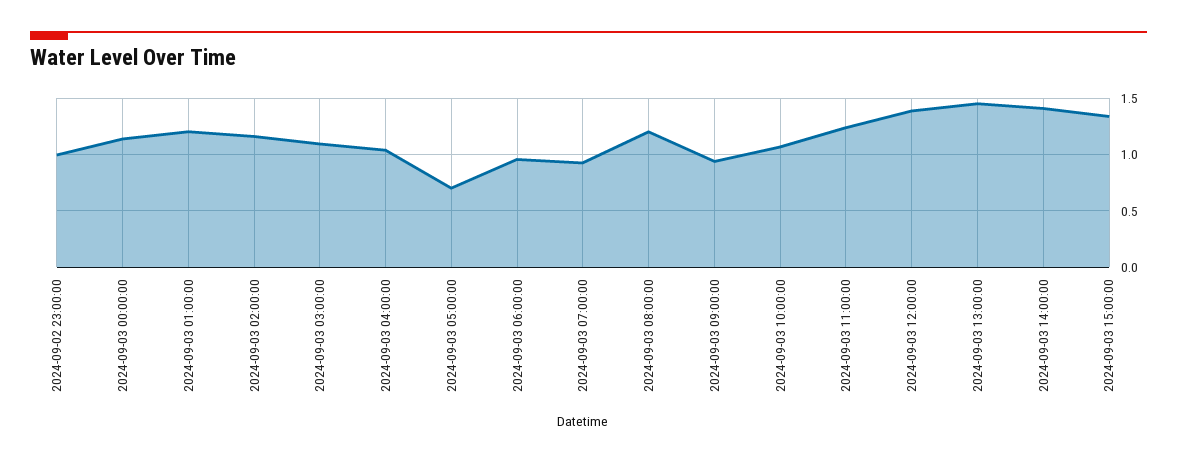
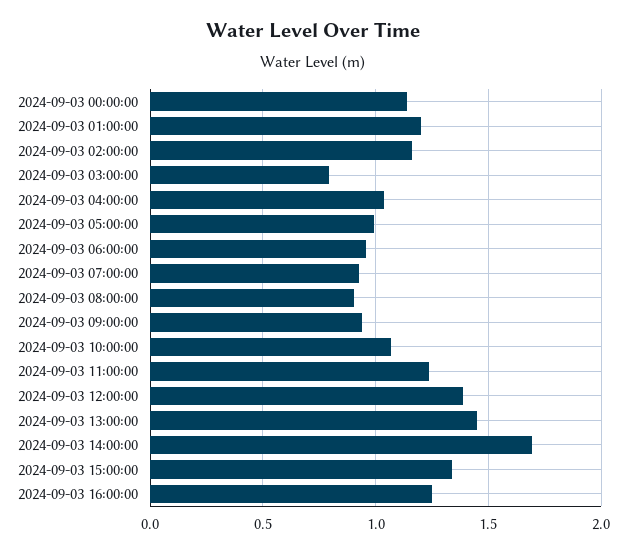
2024-09-02 23:00:00: 1 -> none
2024-09-03 03:00:00: 1.1 -> 0.8
2024-09-03 05:00:00: 0.7 -> 1
2024-09-03 08:00:00: 1.2 -> 0.9
2024-09-03 14:00:00: 1.4 -> 1.7
2024-09-03 16:00:00: none -> 1.25

